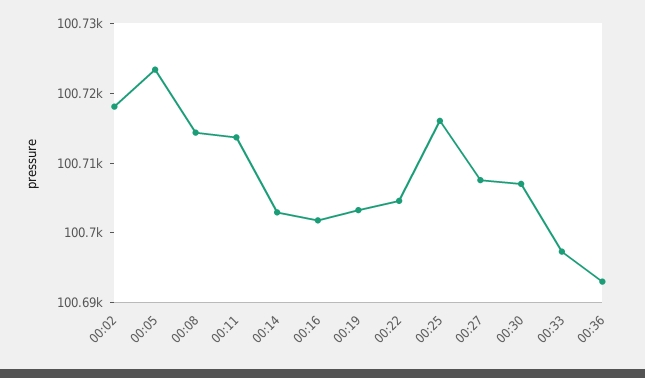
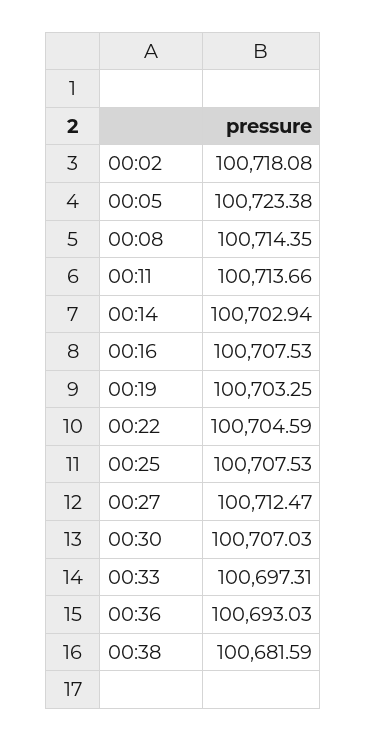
00:16: 100702 -> 100707.53
00:25: 100716 -> 100707.53
00:27: 100708 -> 100712.47
00:38: none -> 100681.59

